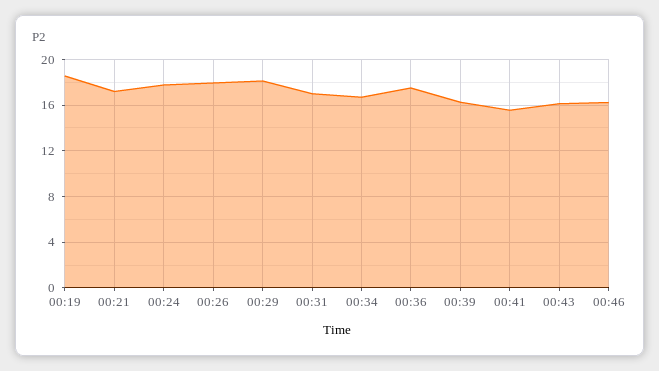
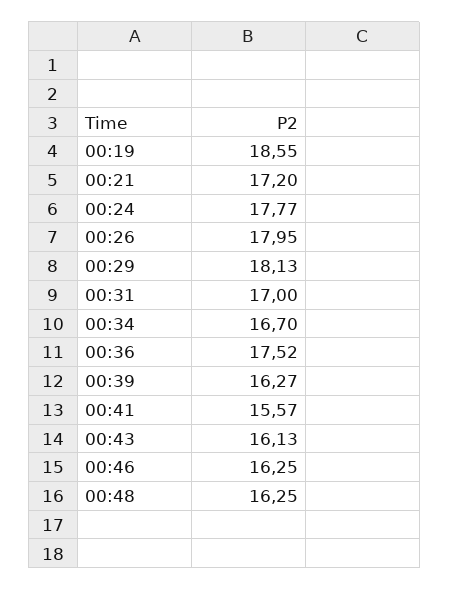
00:48: none -> 16.25

